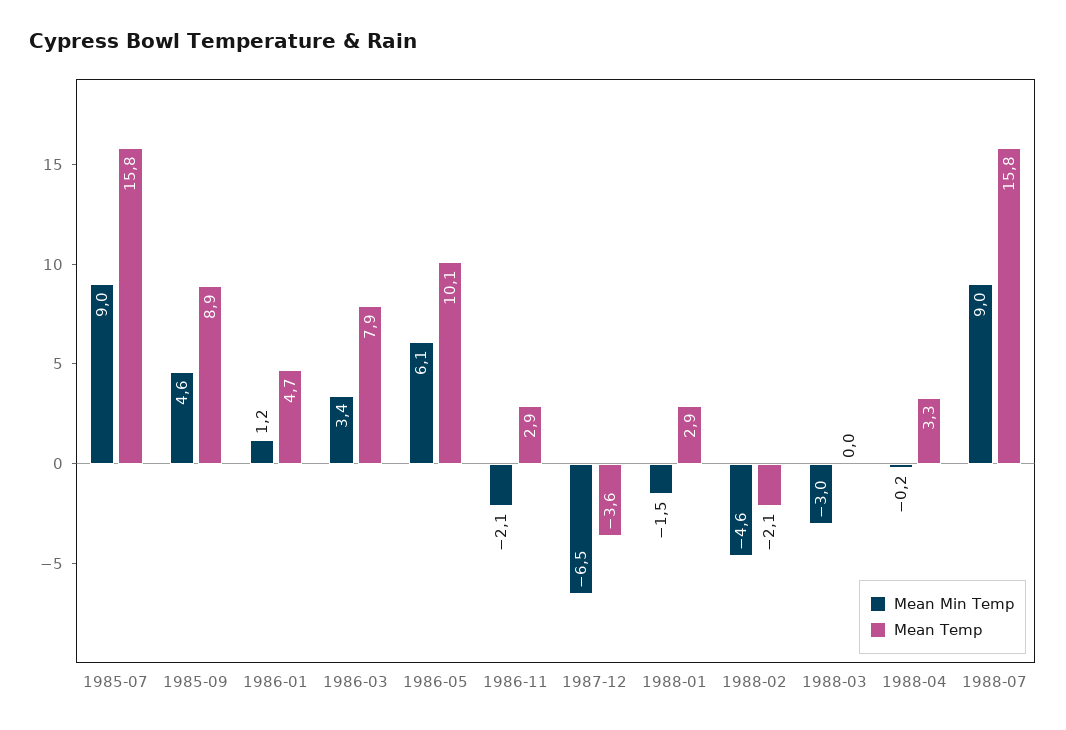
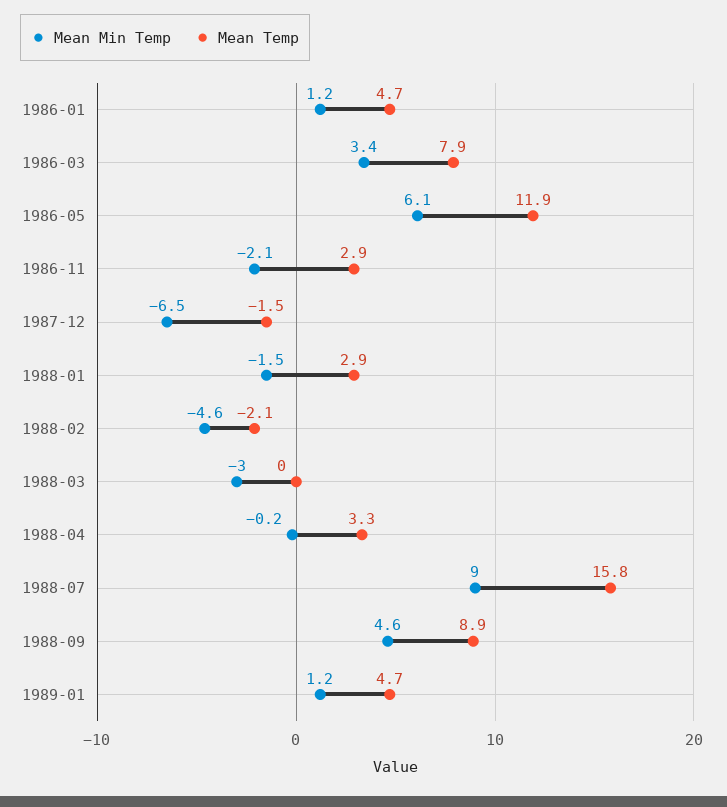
Mean Min Temp, 1985-07: 9 -> none
Mean Temp, 1985-07: 15.8 -> none
Mean Min Temp, 1985-09: 4.6 -> none
Mean Temp, 1985-09: 8.9 -> none
Mean Temp, 1986-05: 10.1 -> 11.9
Mean Temp, 1987-12: -3.6 -> -1.5
Mean Min Temp, 1988-09: none -> 4.6
Mean Temp, 1988-09: none -> 8.9
Mean Min Temp, 1989-01: none -> 1.2
Mean Temp, 1989-01: none -> 4.7

